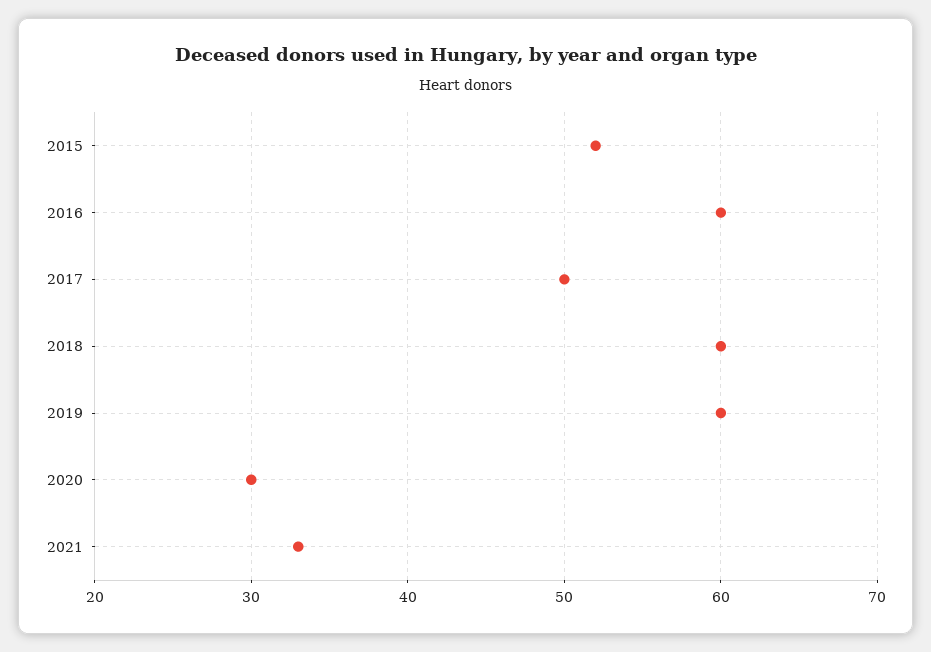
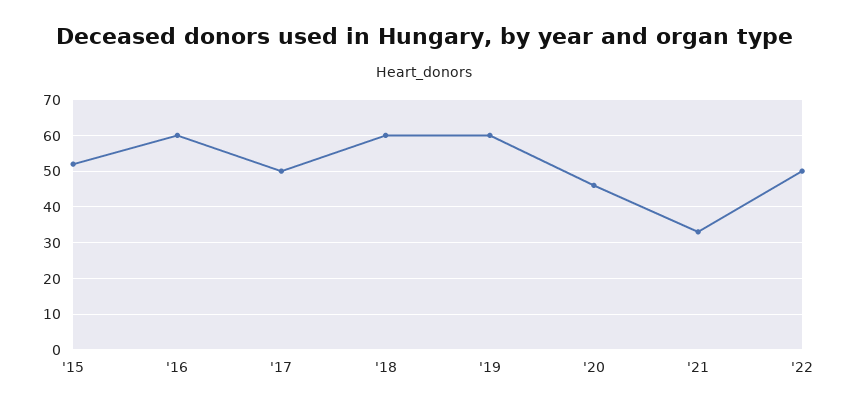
2020: 30 -> 45
'22: none -> 50

